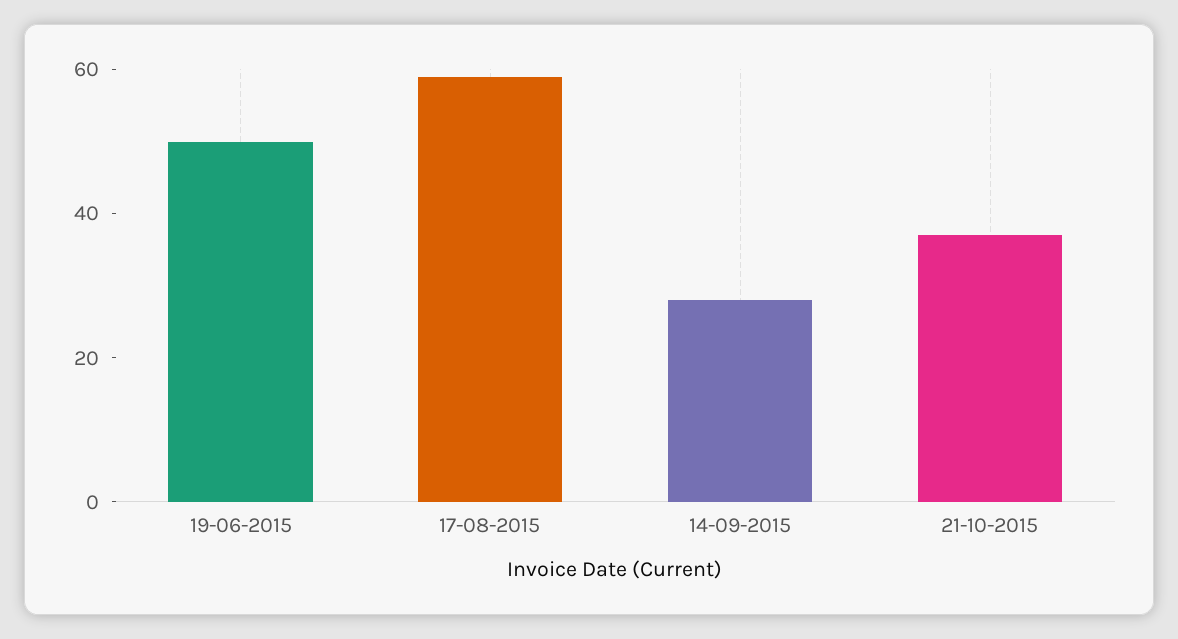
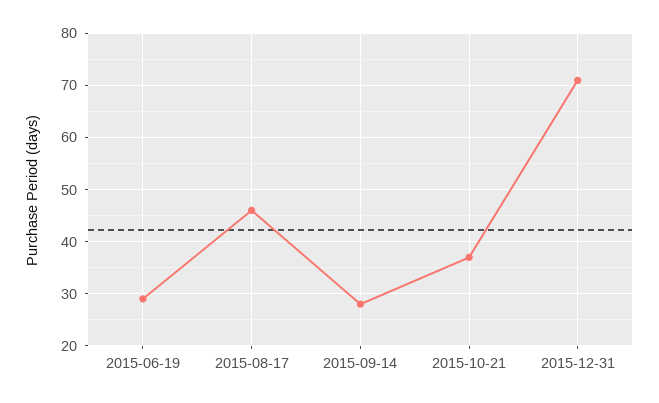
19-06-2015: 50 -> 30
17-08-2015: 60 -> 45
2015-12-31: none -> 70

